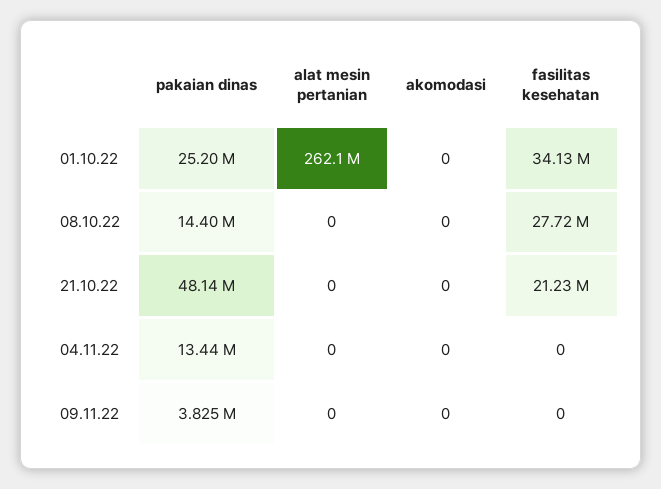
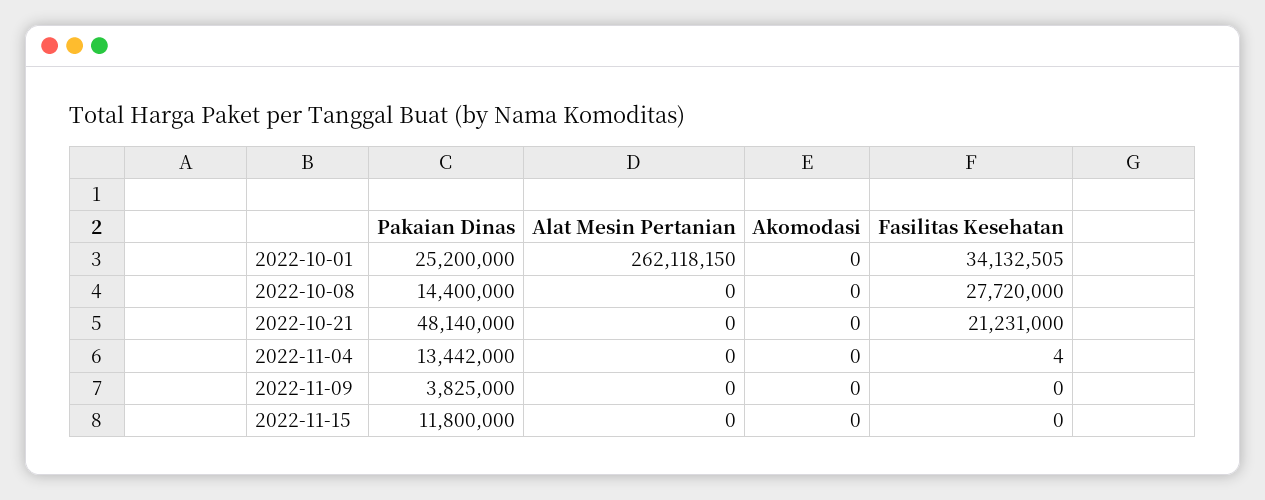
fasilitas kesehatan, 04.11.22: 0 -> 4
pakaian dinas, 2022-11-15: none -> 11800000
alat mesin pertanian, 2022-11-15: none -> 0
akomodasi, 2022-11-15: none -> 0
fasilitas kesehatan, 2022-11-15: none -> 0

